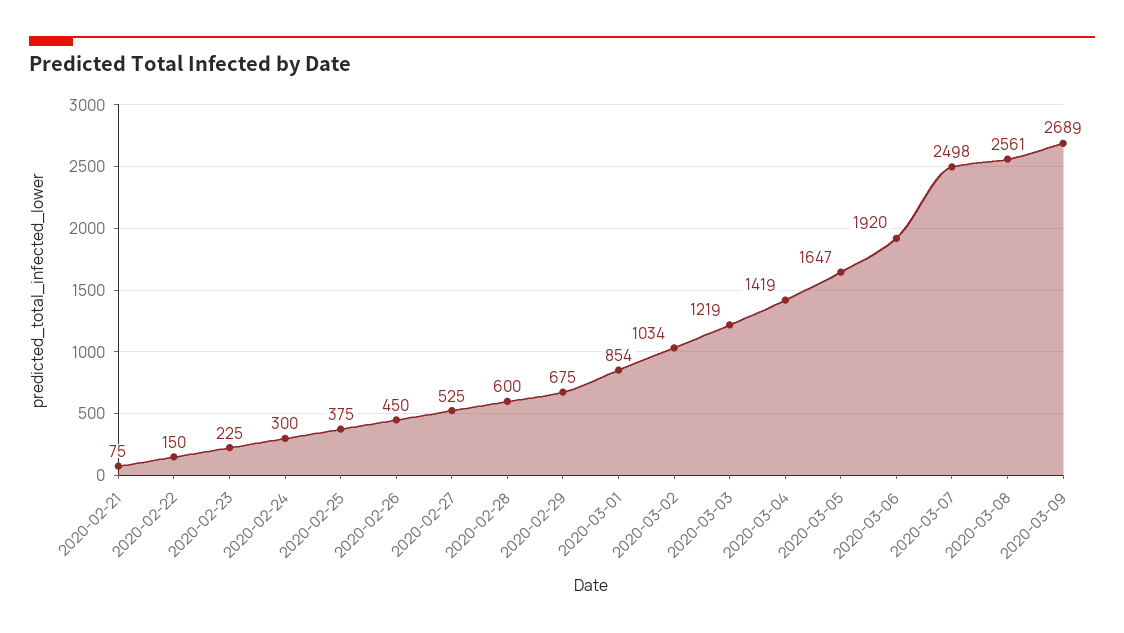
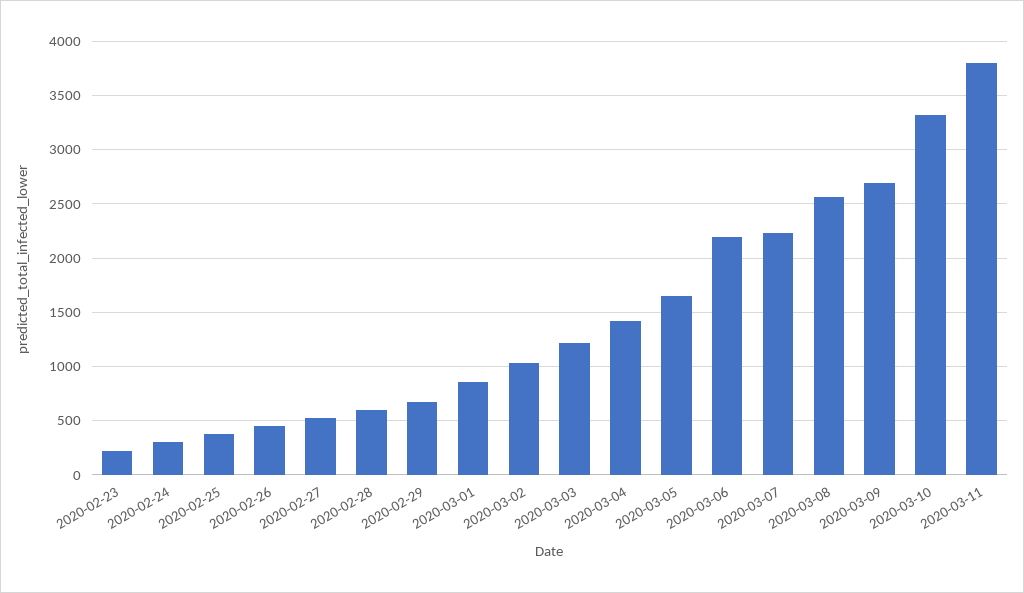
2020-02-21: 75 -> none
2020-02-22: 150 -> none
2020-03-06: 1920 -> 2200
2020-03-07: 2498 -> 2200
2020-03-10: none -> 3300
2020-03-11: none -> 3800

